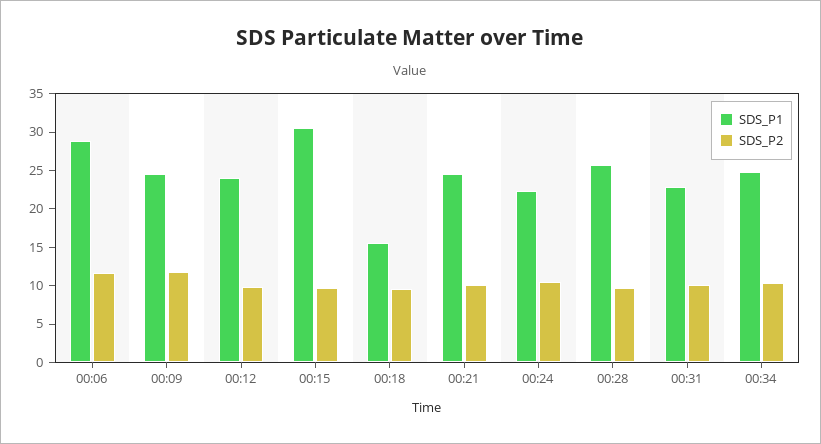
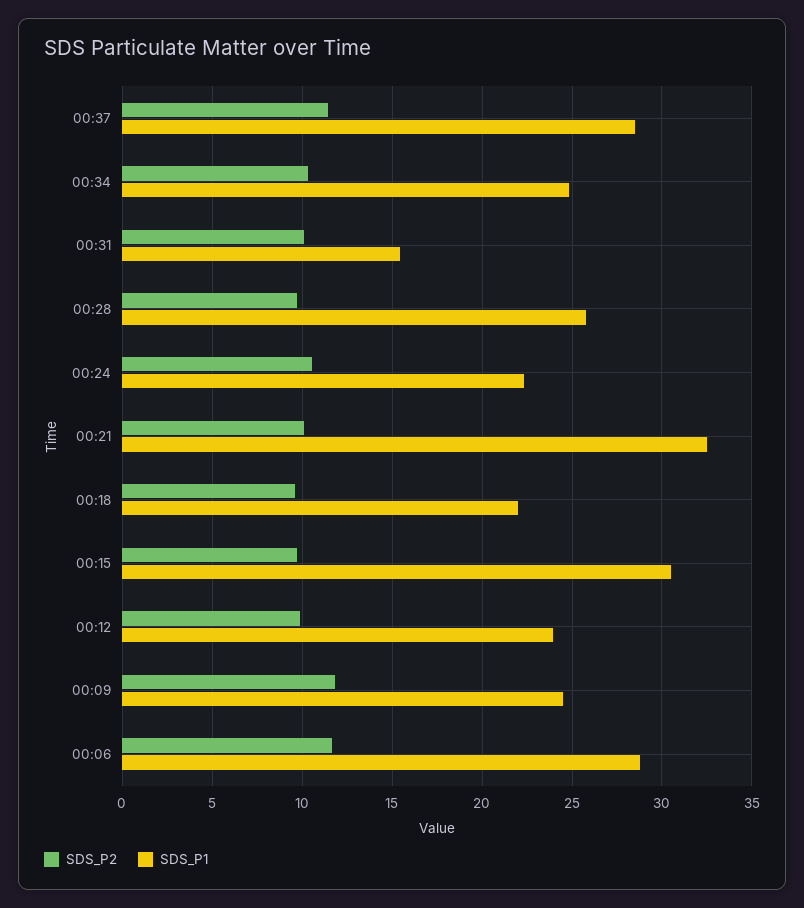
SDS_P1, 00:18: 15 -> 22
SDS_P1, 00:21: 25 -> 32.5
SDS_P1, 00:31: 22.5 -> 15.5
SDS_P2, 00:37: none -> 11.5
SDS_P1, 00:37: none -> 28.5

